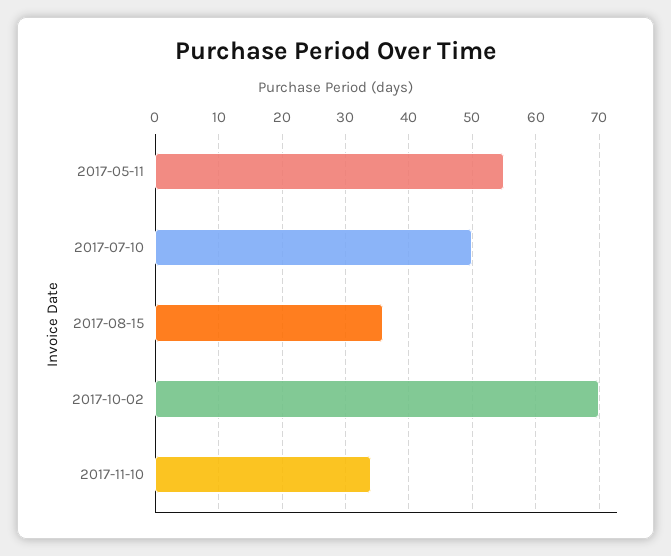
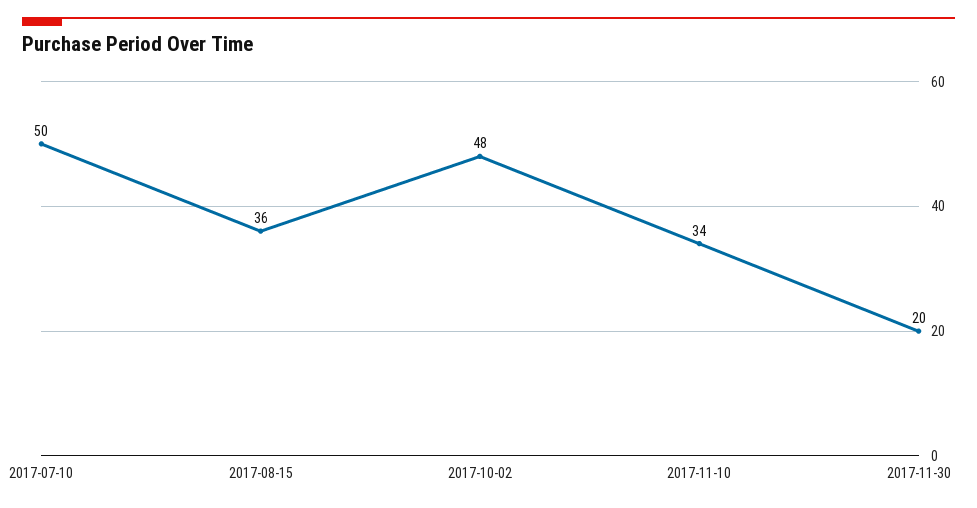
2017-05-11: 55 -> none
2017-10-02: 70 -> 48
2017-11-30: none -> 20

